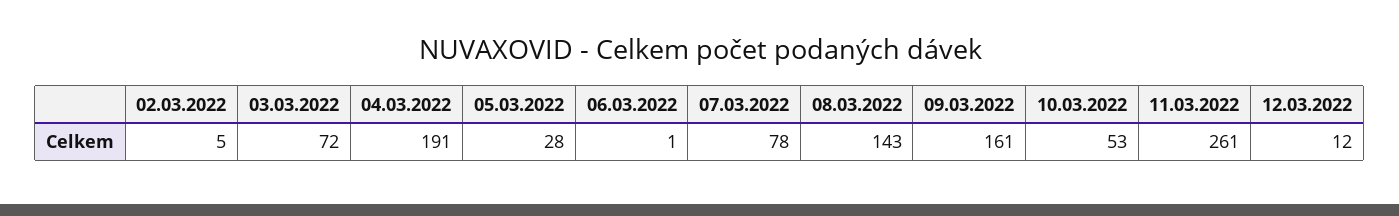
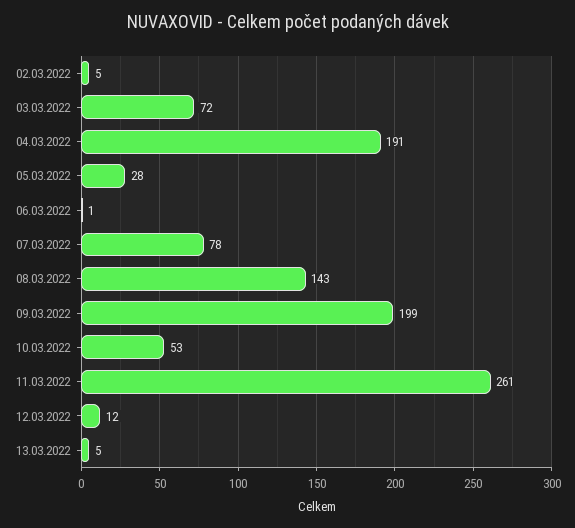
09.03.2022: 161 -> 199
13.03.2022: none -> 5

